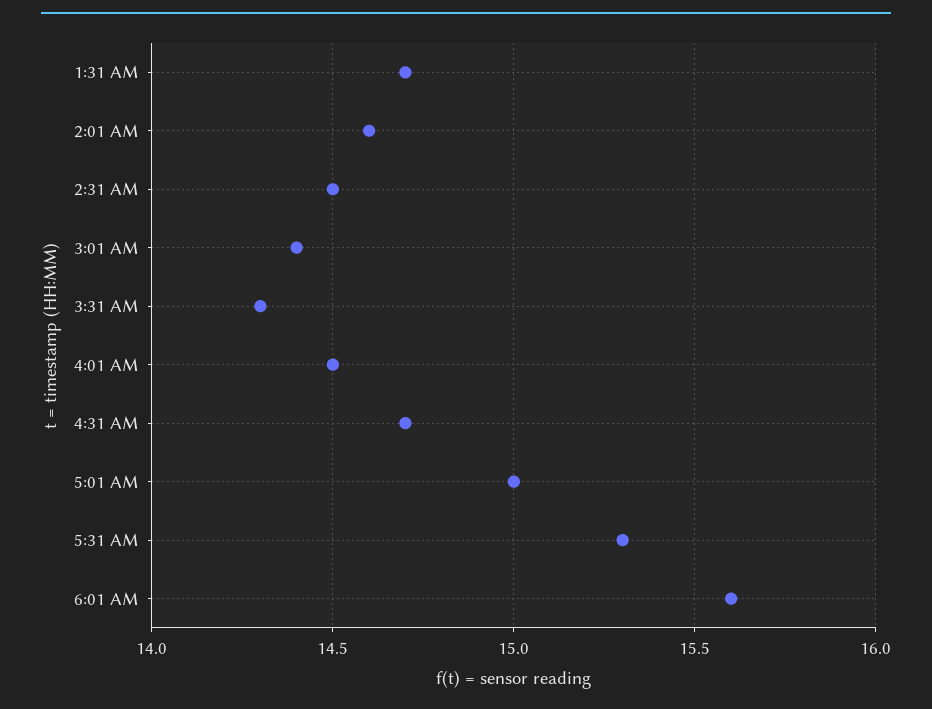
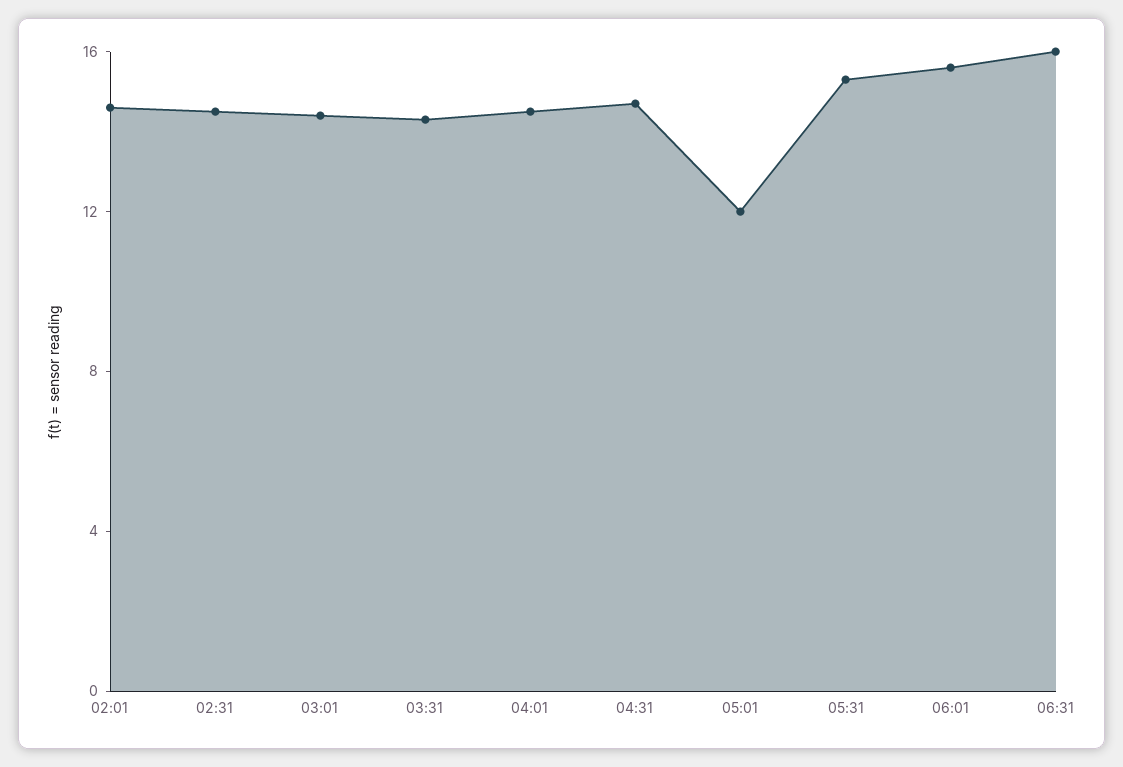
1:31 AM: 14.7 -> none
5:01 AM: 15 -> 12
06:31: none -> 16

